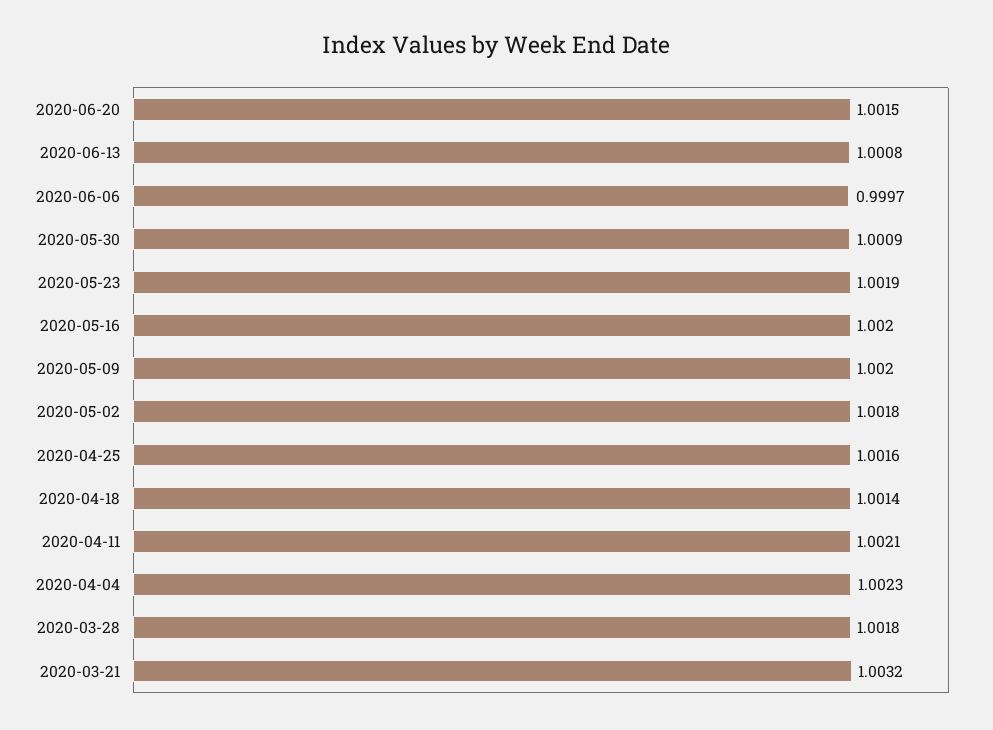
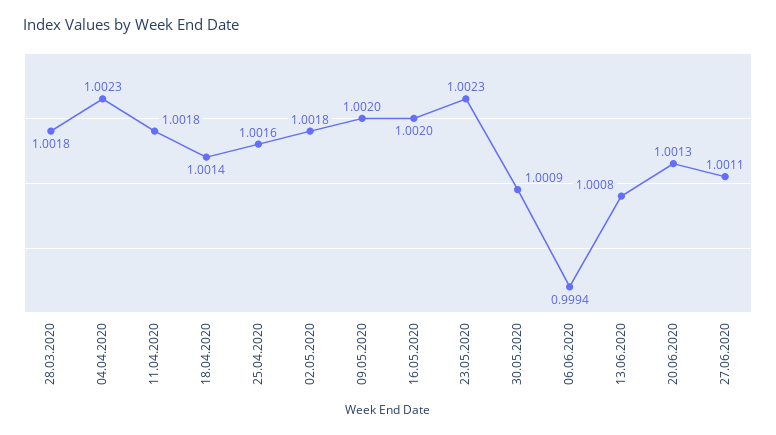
2020-06-20: 1.0015 -> 1.0013
2020-06-06: 0.9997 -> 0.9994
2020-05-23: 1.0019 -> 1.0023
2020-04-11: 1.0021 -> 1.0018
2020-03-21: 1.0032 -> none
27.06.2020: none -> 1.0011

